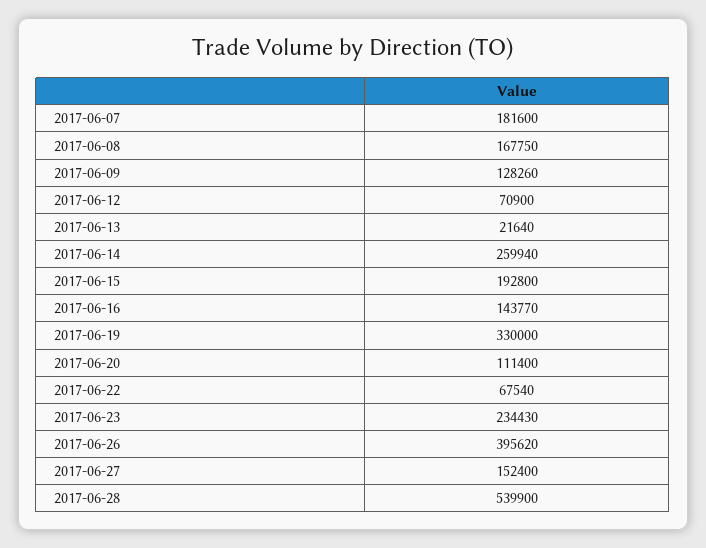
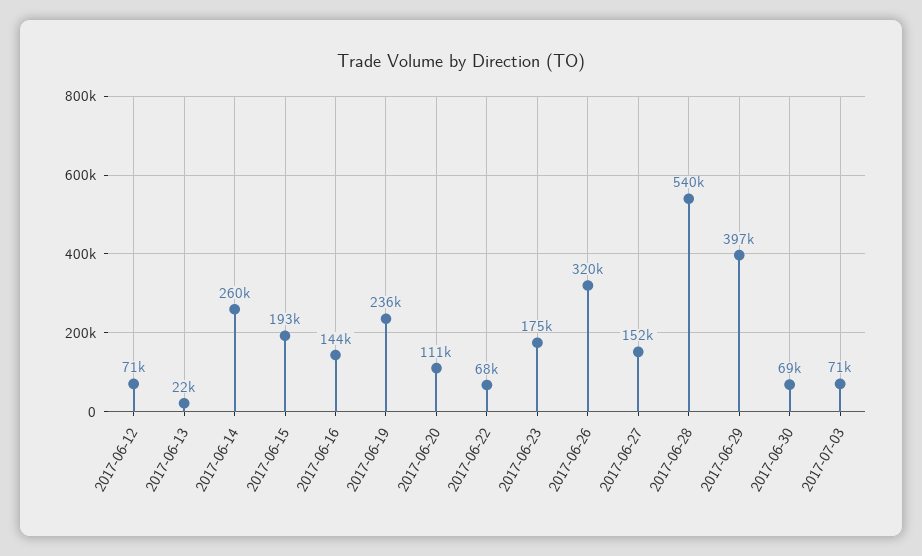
2017-06-07: 181600 -> none
2017-06-08: 167750 -> none
2017-06-09: 128260 -> none
2017-06-19: 330000 -> 236000
2017-06-23: 234430 -> 175000
2017-06-26: 395620 -> 320000
2017-06-29: none -> 397000
2017-06-30: none -> 69000
2017-07-03: none -> 71000

